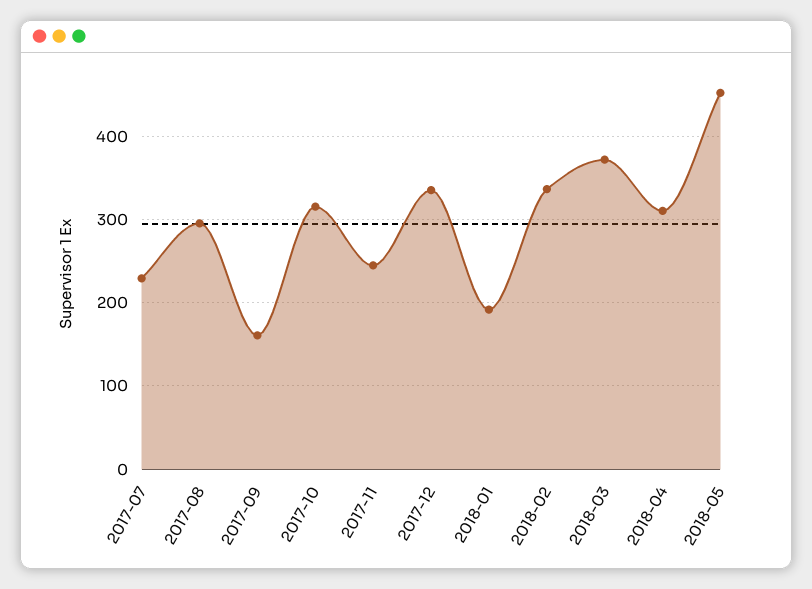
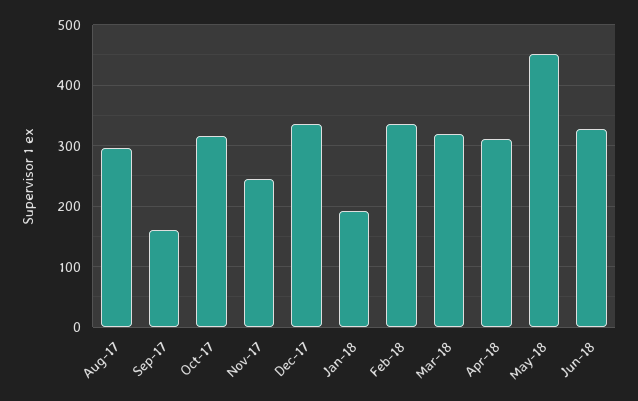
2017-07: 230 -> none
2018-03: 370 -> 320
Jun-18: none -> 330

